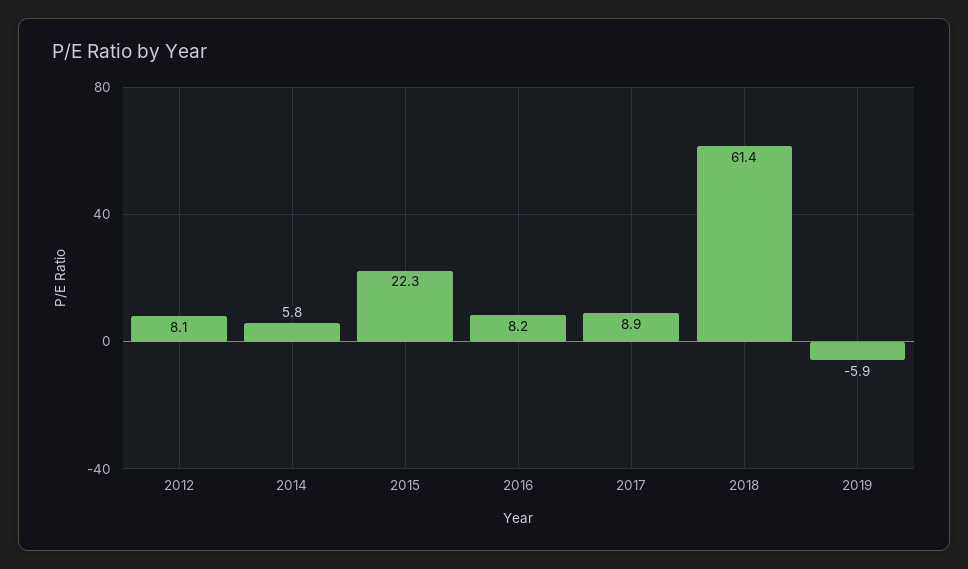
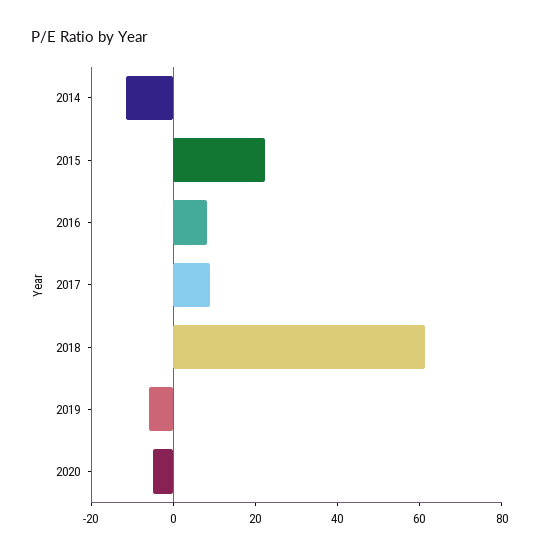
2012: 8.1 -> none
2014: 5.8 -> -10
2020: none -> -5

